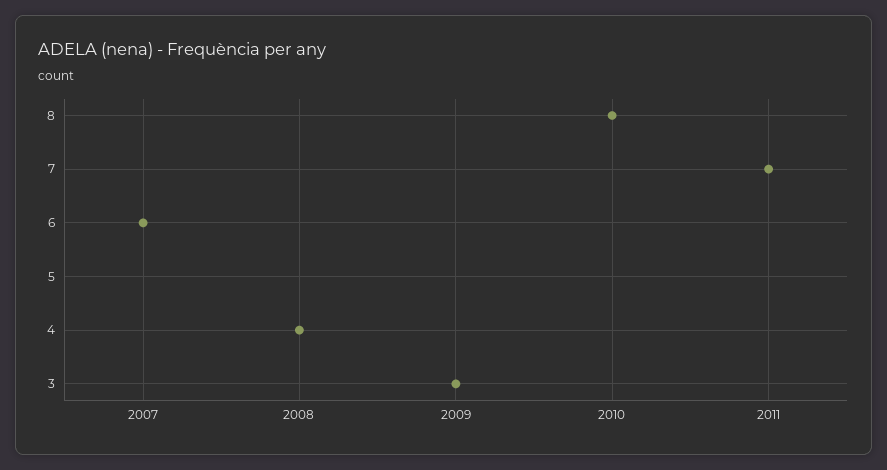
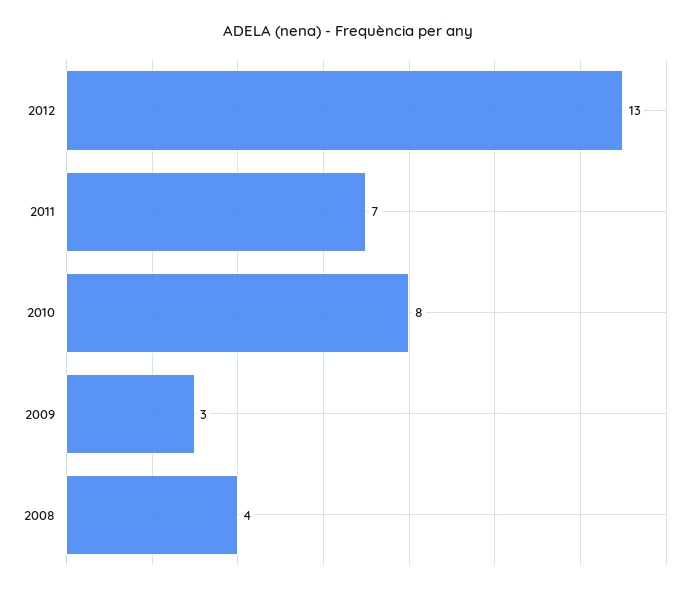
2007: 6 -> none
2012: none -> 13

